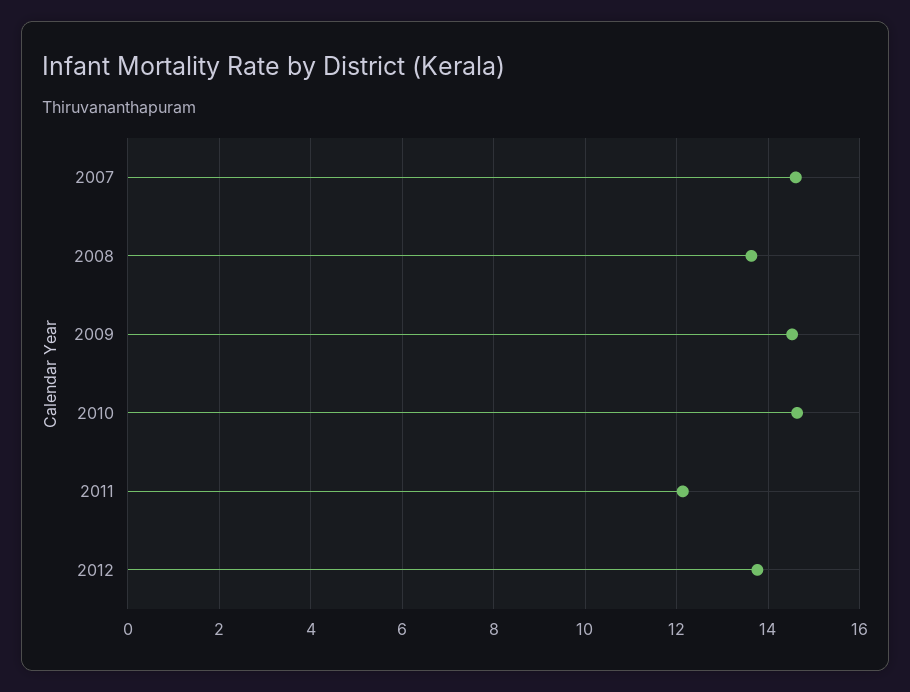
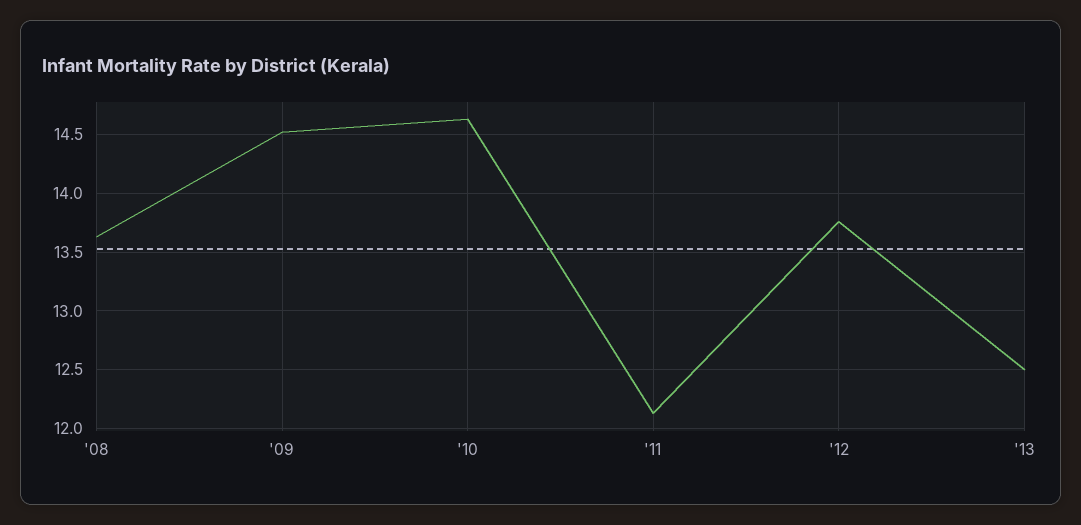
2007: 14.6 -> none
'13: none -> 12.5

